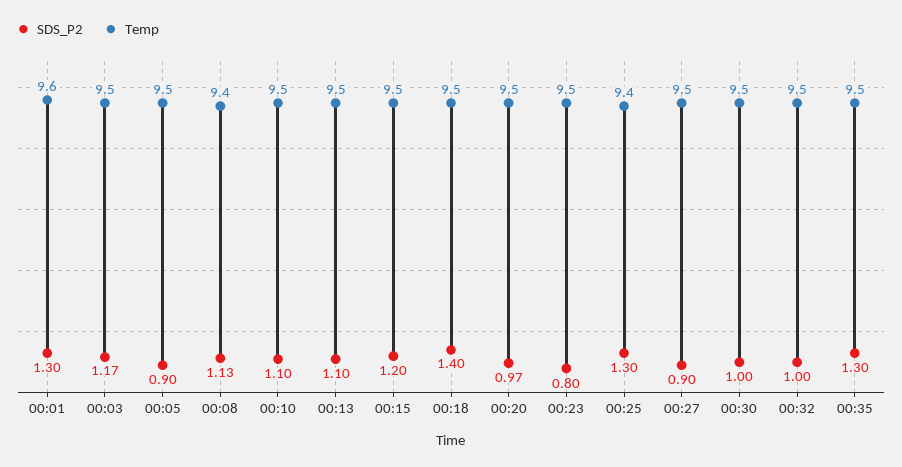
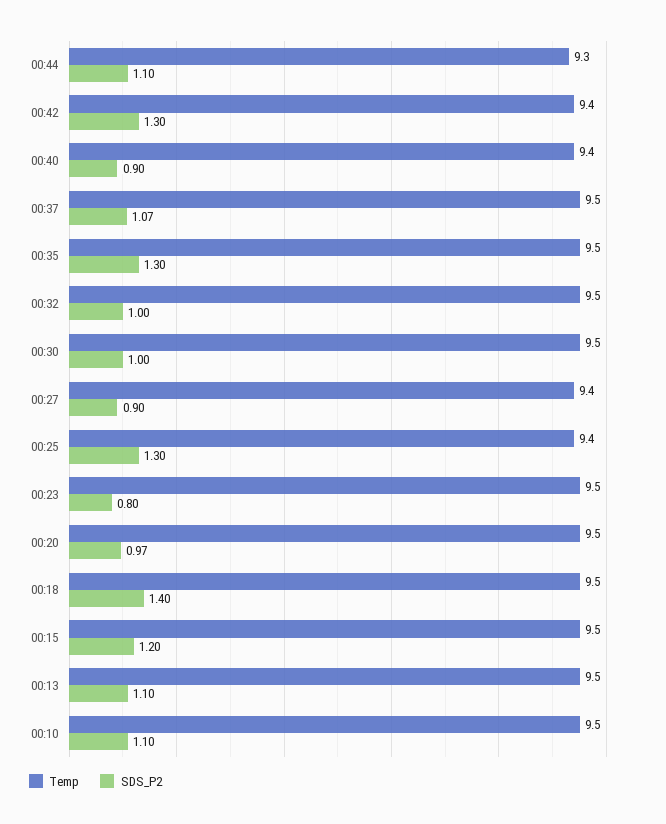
SDS_P2, 00:01: 1.3 -> none
Temp, 00:01: 9.6 -> none
SDS_P2, 00:03: 1.17 -> none
Temp, 00:03: 9.5 -> none
SDS_P2, 00:05: 0.9 -> none
Temp, 00:05: 9.5 -> none
SDS_P2, 00:08: 1.13 -> none
Temp, 00:08: 9.4 -> none
Temp, 00:27: 9.5 -> 9.4
Temp, 00:44: none -> 9.3
SDS_P2, 00:44: none -> 1.1
Temp, 00:42: none -> 9.4
SDS_P2, 00:42: none -> 1.3
Temp, 00:40: none -> 9.4
SDS_P2, 00:40: none -> 0.9
Temp, 00:37: none -> 9.5
SDS_P2, 00:37: none -> 1.07

